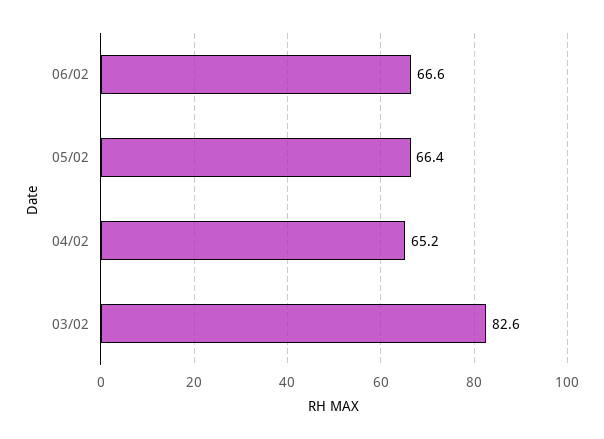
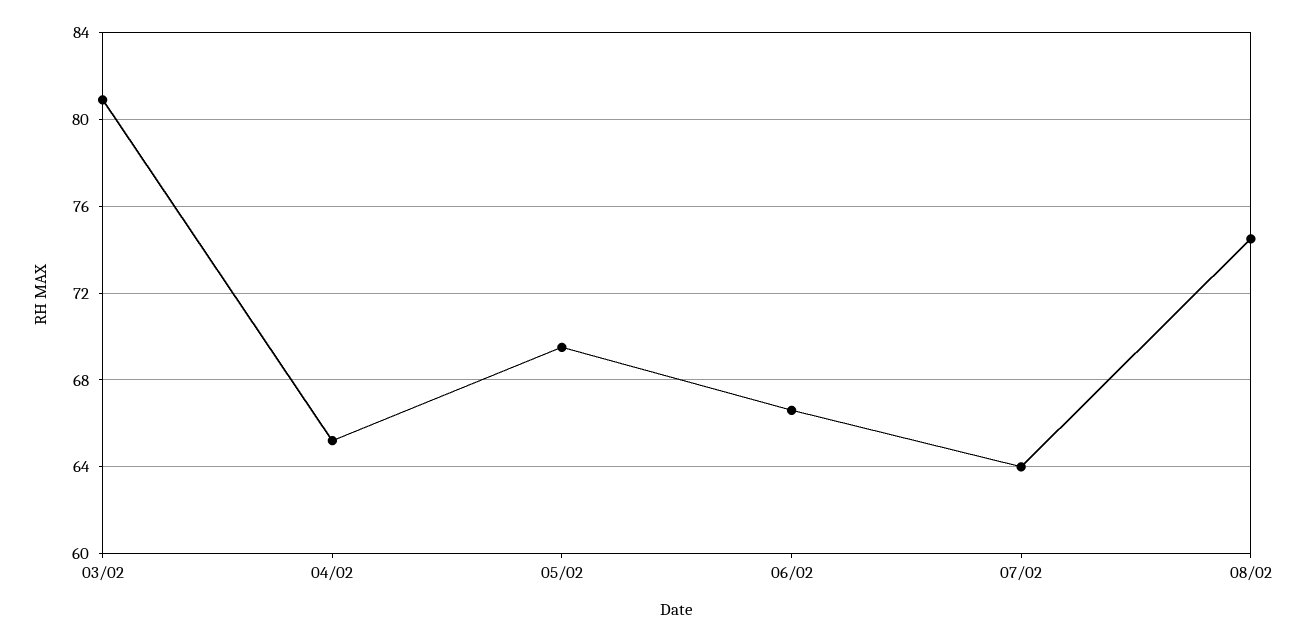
05/02: 66.4 -> 69.5
03/02: 82.6 -> 81
07/02: none -> 64
08/02: none -> 74.5

